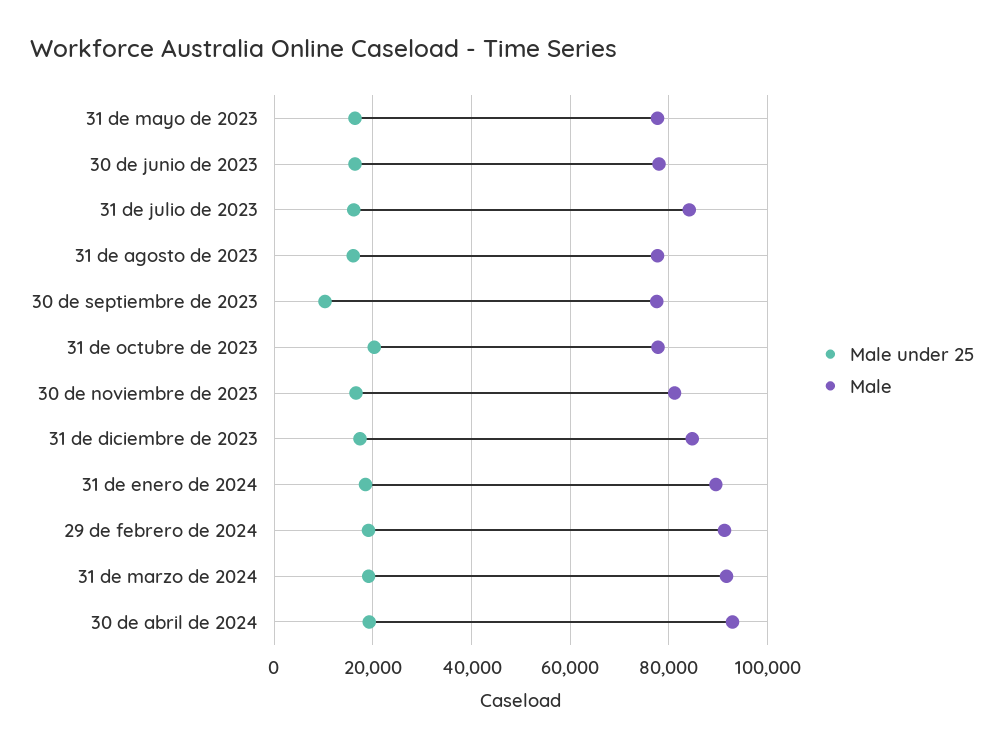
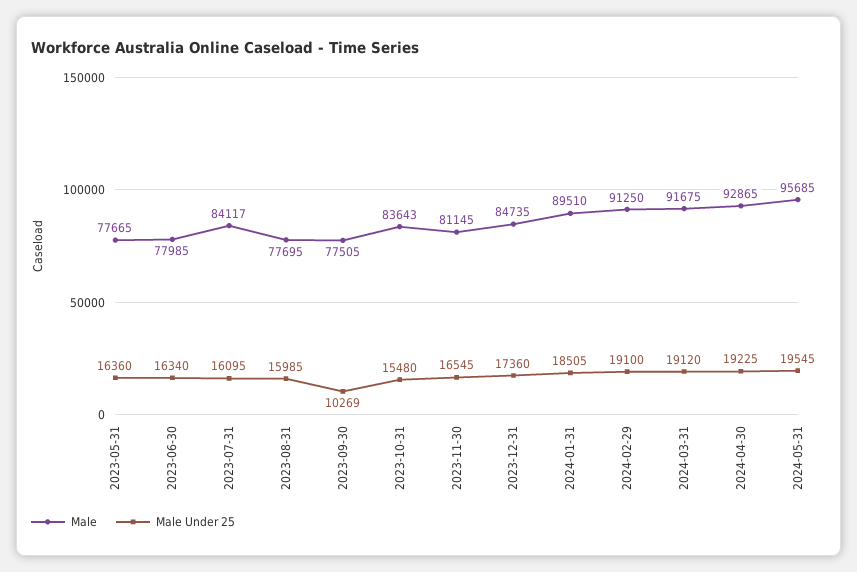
Male under 25, 31 de octubre de 2023: 20000 -> 15480
Male, 31 de octubre de 2023: 78000 -> 83643
Male, 2024-05-31: none -> 95685
Male under 25, 2024-05-31: none -> 19545

